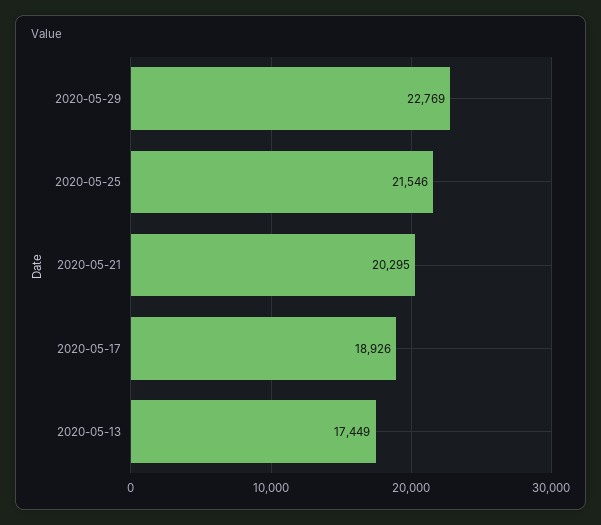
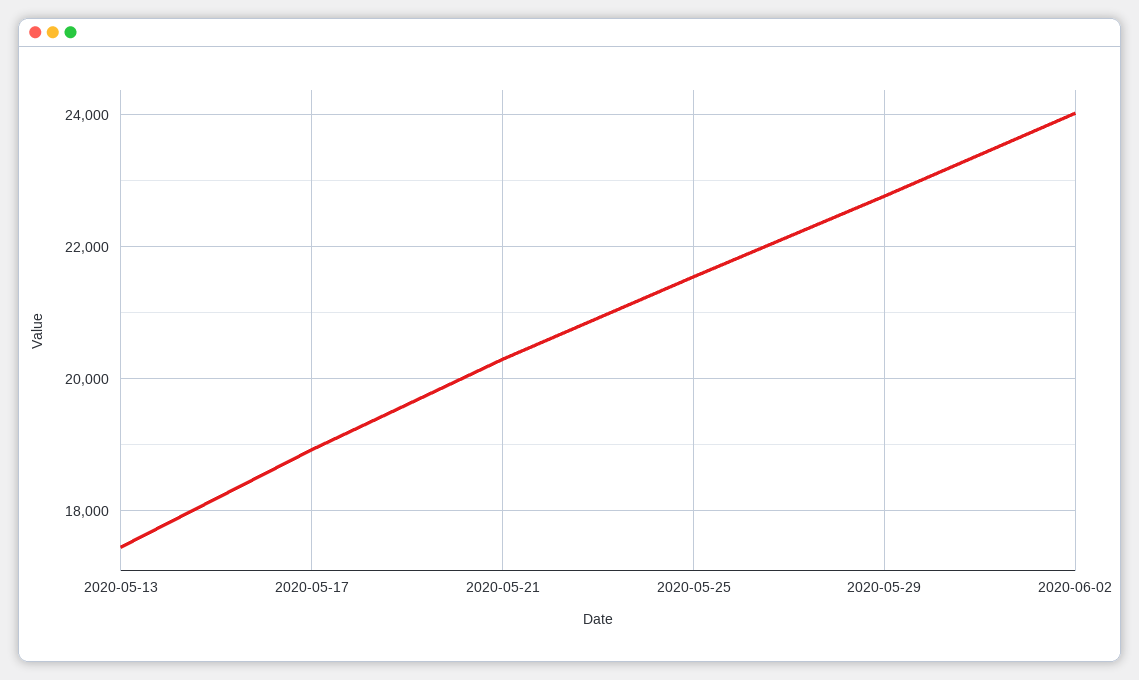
2020-06-02: none -> 24000

